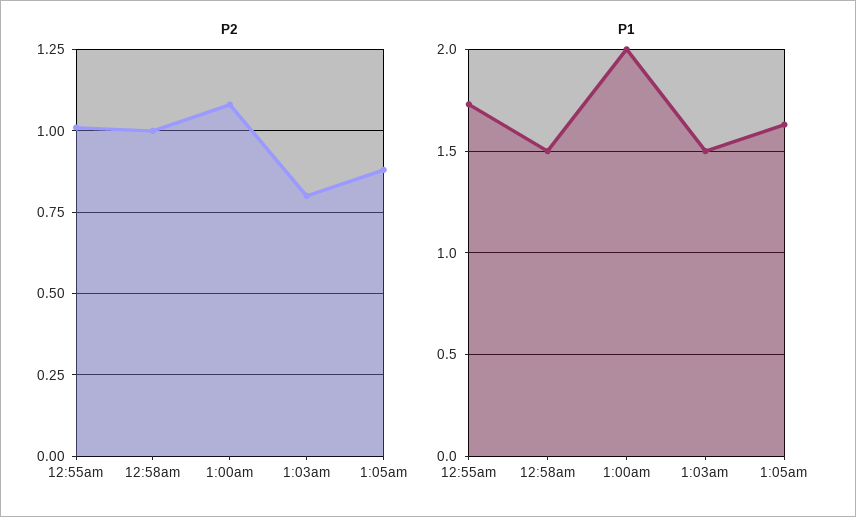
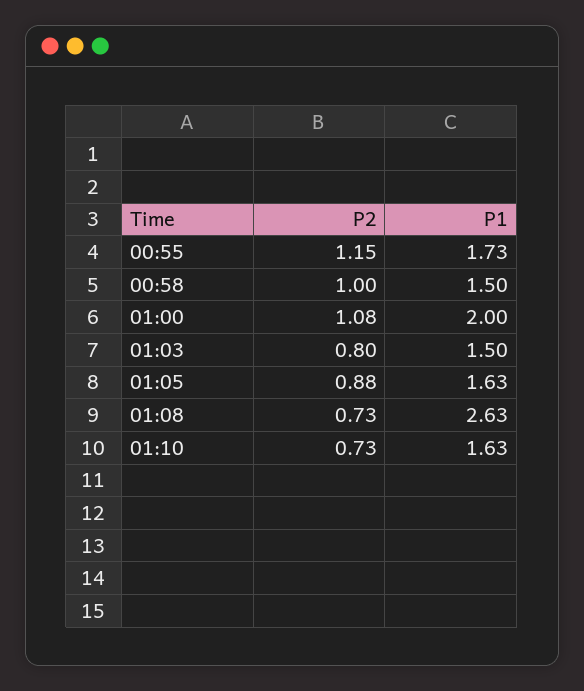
P2, 12:55am: 1 -> 1.15
P2, 01:08: none -> 0.73
P1, 01:08: none -> 2.63
P2, 01:10: none -> 0.73
P1, 01:10: none -> 1.63

